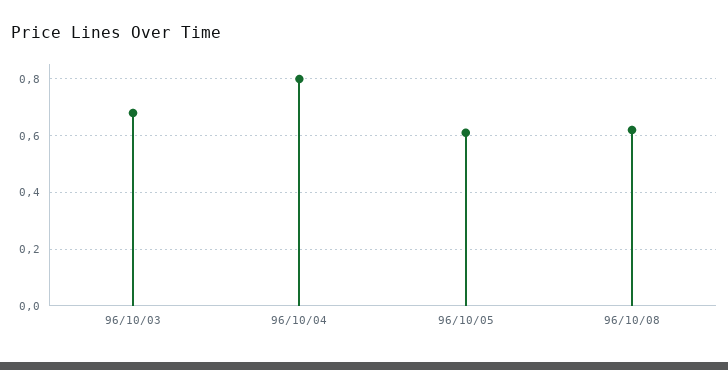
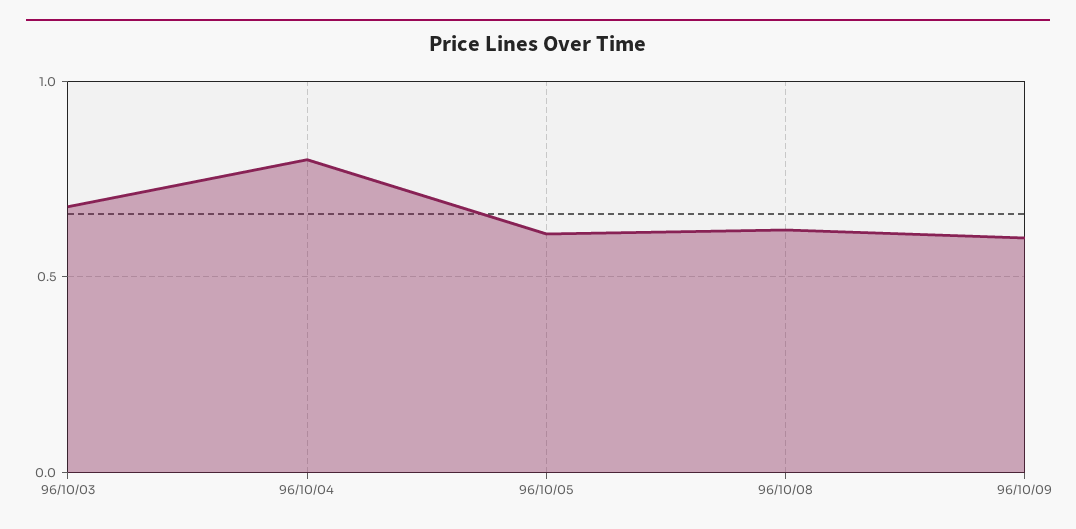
96/10/09: none -> 0.6

